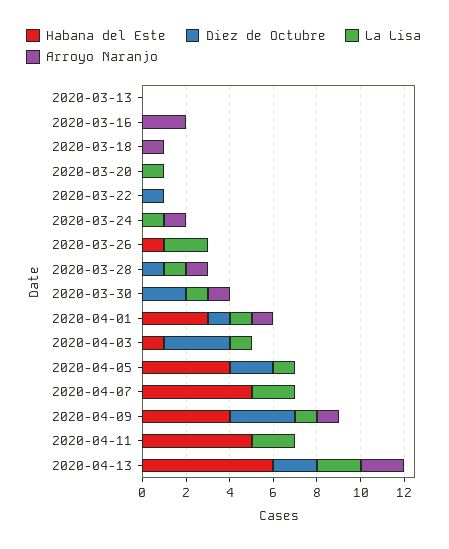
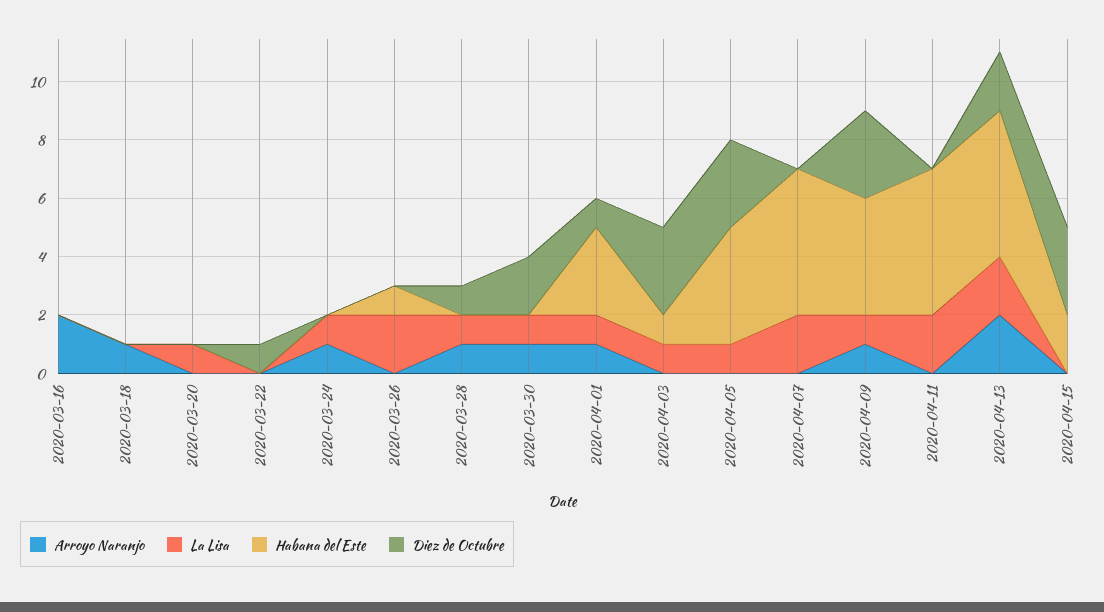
Habana del Este, 2020-03-13: 0 -> none
Diez de Octubre, 2020-03-13: 0 -> none
La Lisa, 2020-03-13: 0 -> none
Arroyo Naranjo, 2020-03-13: 0 -> none
Diez de Octubre, 2020-04-05: 2 -> 3
Habana del Este, 2020-04-13: 6 -> 5
Arroyo Naranjo, 2020-04-15: none -> 0
La Lisa, 2020-04-15: none -> 0
Habana del Este, 2020-04-15: none -> 2
Diez de Octubre, 2020-04-15: none -> 3

